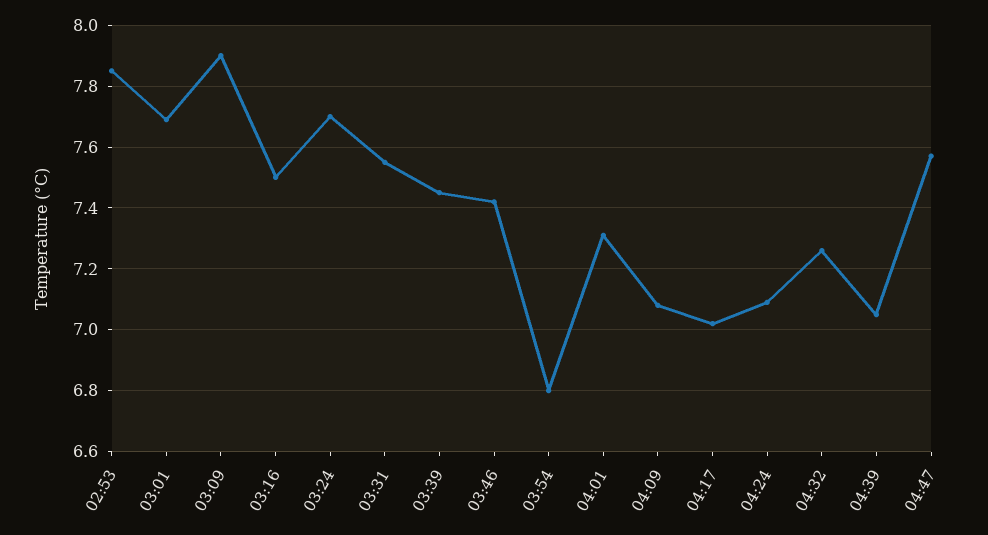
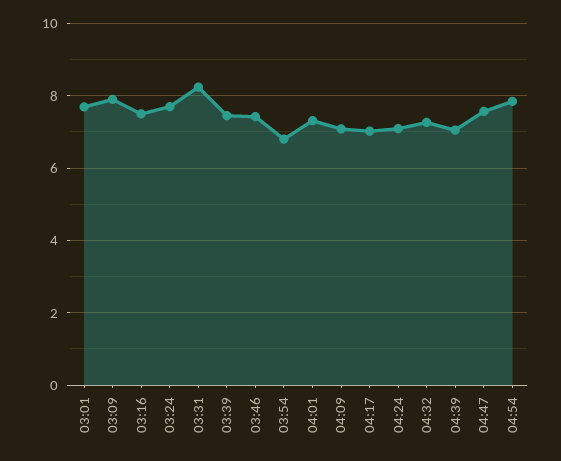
02:53: 7.85 -> none
03:31: 7.55 -> 8.2
04:54: none -> 7.8

